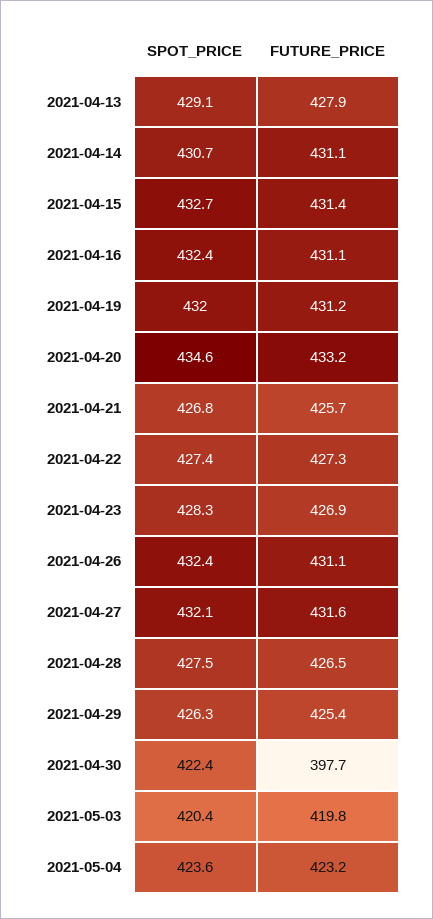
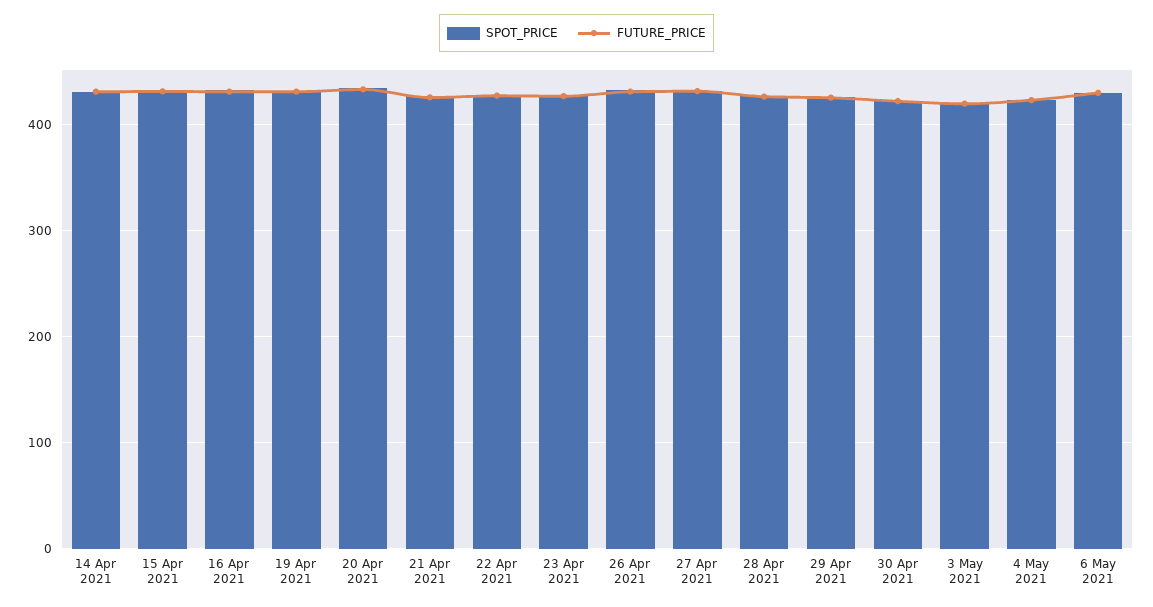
SPOT_PRICE, 2021-04-13: 429.1 -> none
FUTURE_PRICE, 2021-04-13: 427.9 -> none
FUTURE_PRICE, 2021-04-30: 397.7 -> 420
SPOT_PRICE, 6 May 2021: none -> 430
FUTURE_PRICE, 6 May 2021: none -> 430

